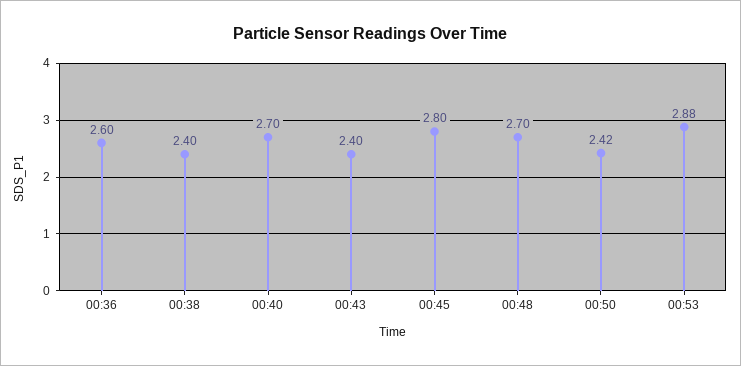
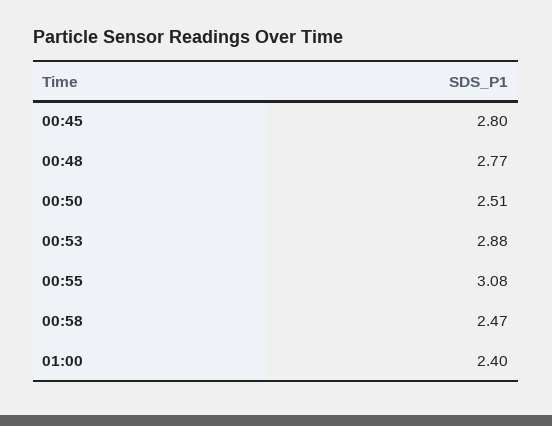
00:36: 2.6 -> none
00:38: 2.4 -> none
00:40: 2.7 -> none
00:43: 2.4 -> none
00:48: 2.7 -> 2.77
00:50: 2.42 -> 2.51
00:55: none -> 3.08
00:58: none -> 2.47
01:00: none -> 2.4

